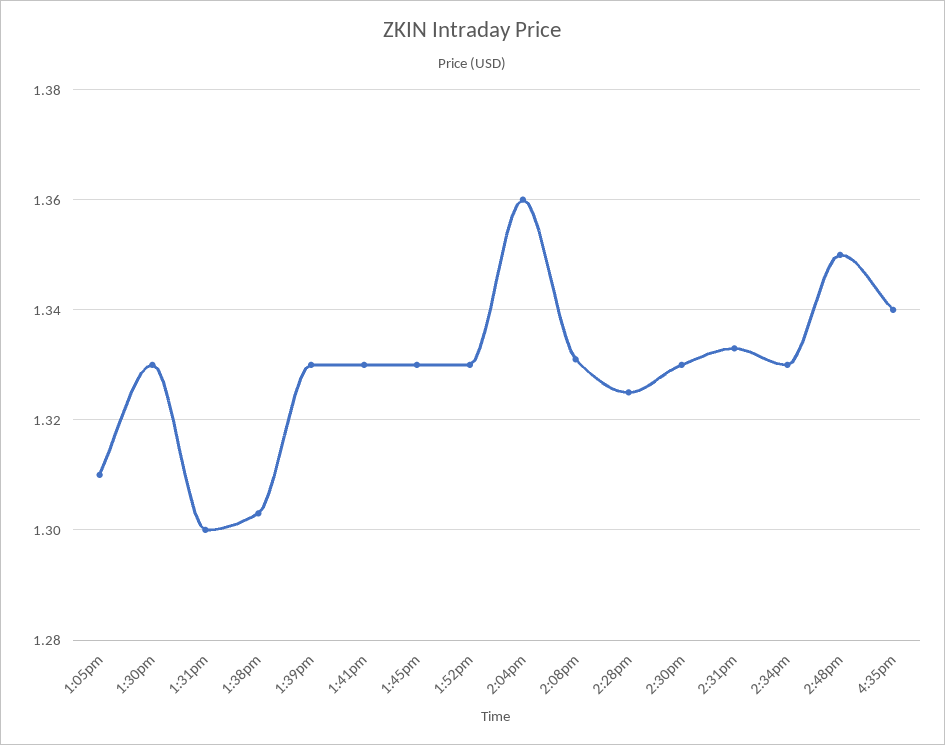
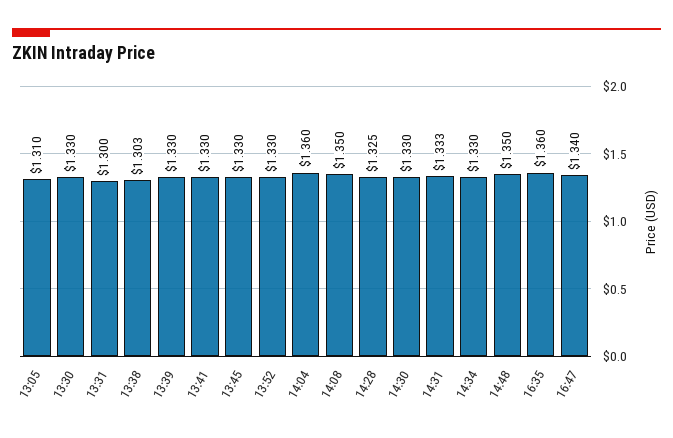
2:08pm: 1.33 -> 1.35
4:35pm: 1.34 -> 1.36
16:47: none -> 1.34

